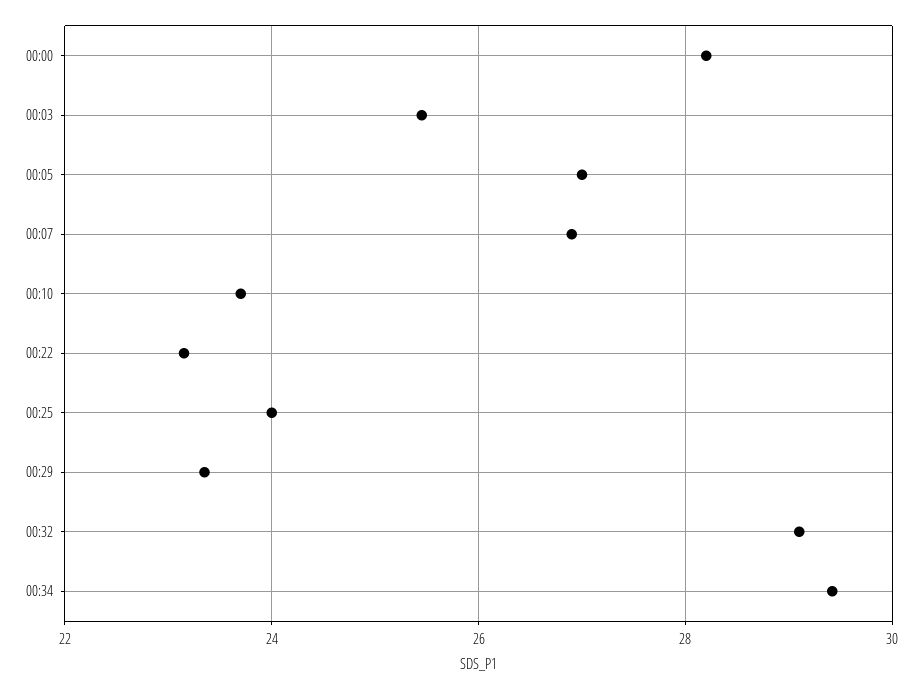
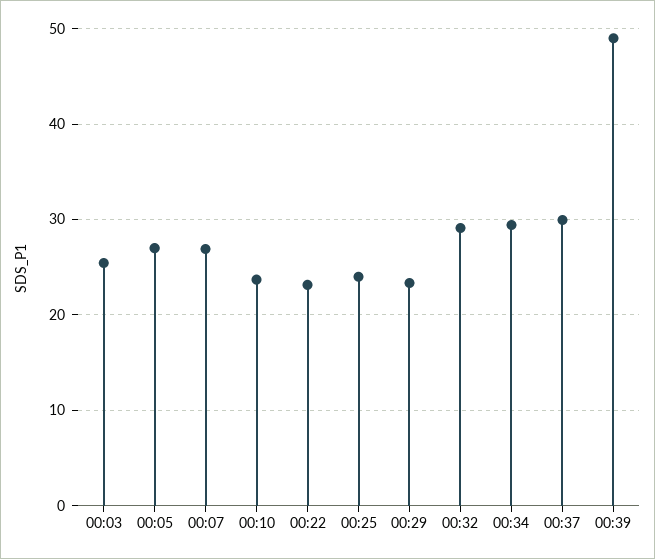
00:00: 28.2 -> none
00:37: none -> 30
00:39: none -> 49

